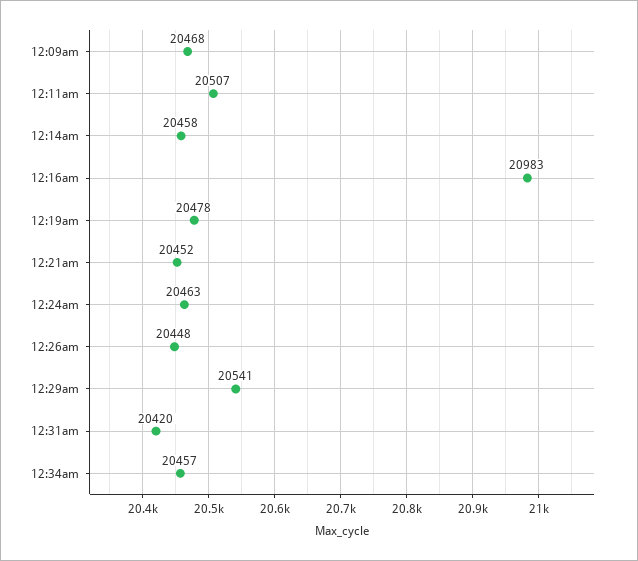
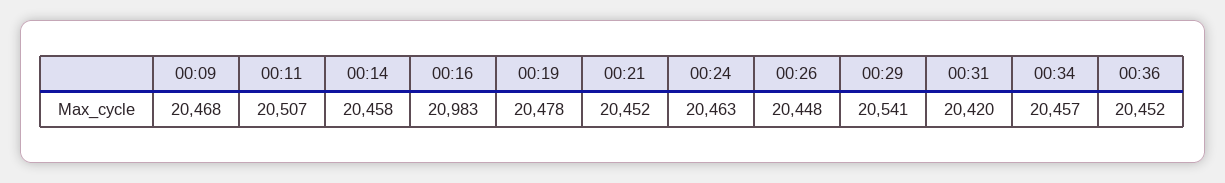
00:36: none -> 20452

